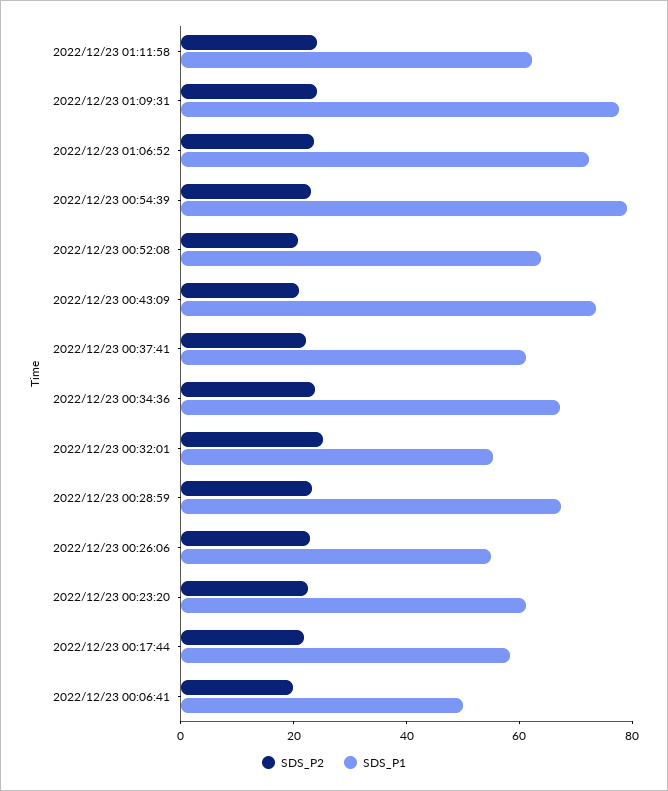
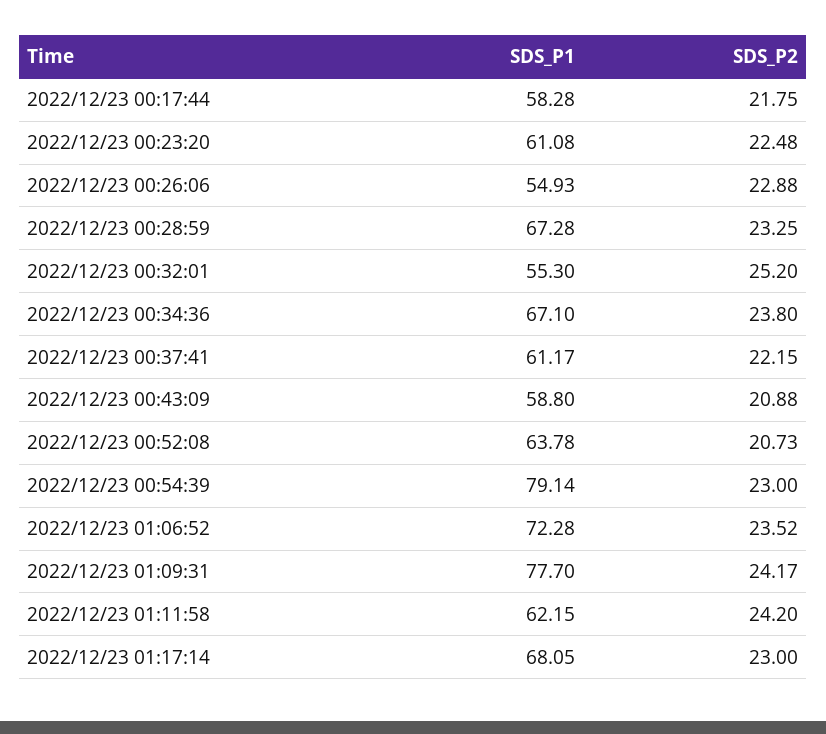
SDS_P1, 2022/12/23 00:43:09: 75 -> 58.8
SDS_P2, 2022/12/23 00:06:41: 20 -> none
SDS_P1, 2022/12/23 00:06:41: 50 -> none
SDS_P1, 2022/12/23 01:17:14: none -> 68.05
SDS_P2, 2022/12/23 01:17:14: none -> 23

